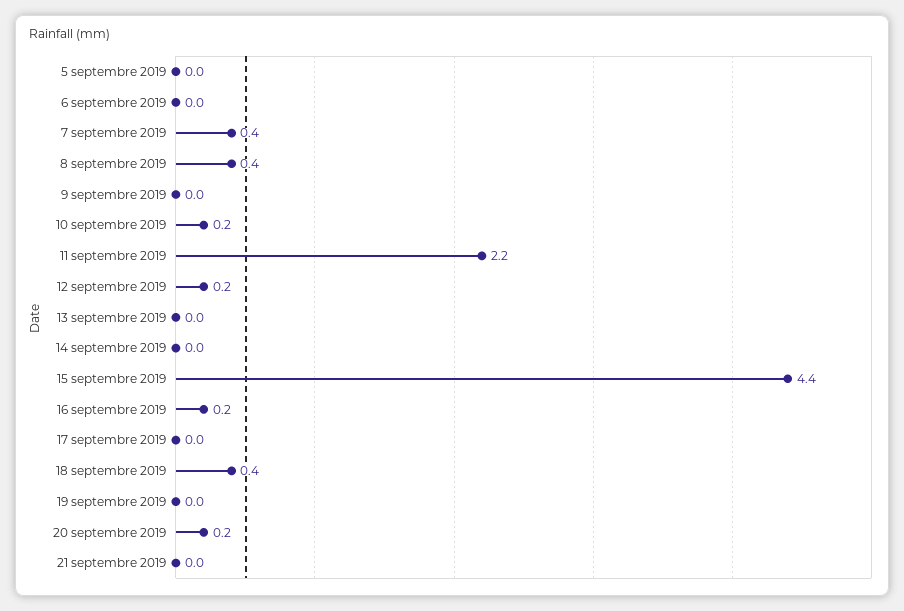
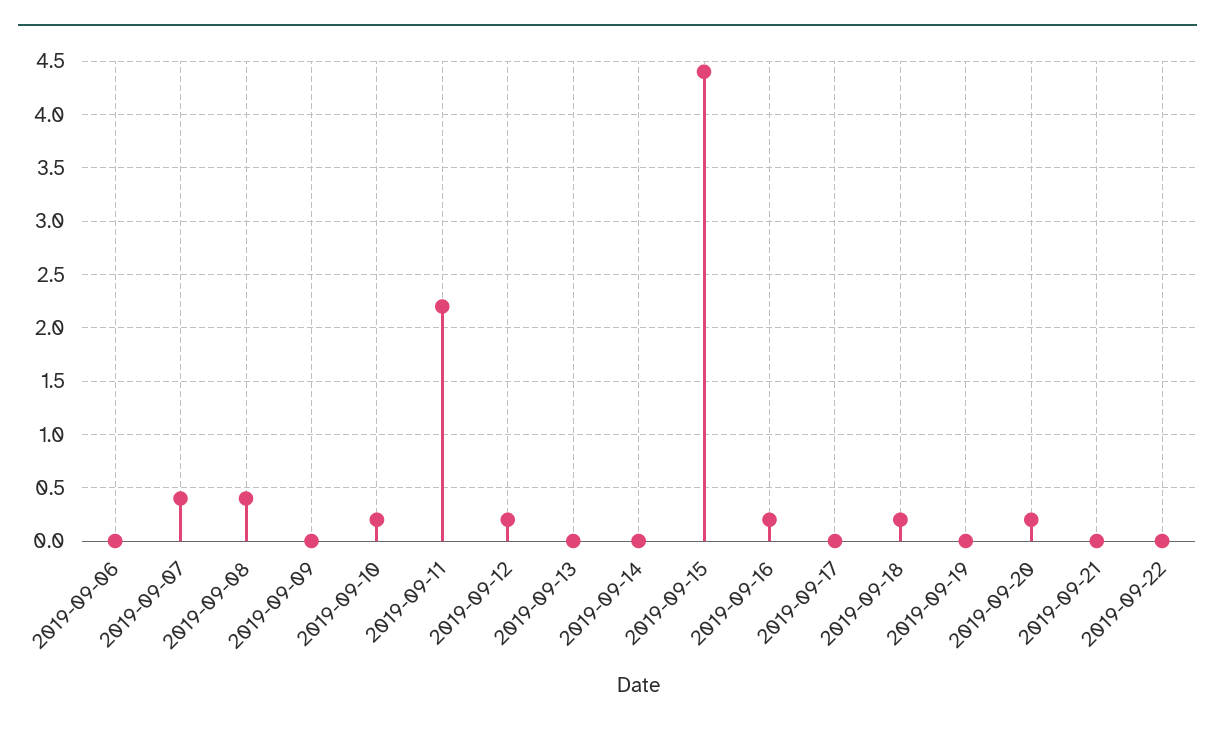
5 septembre 2019: 0 -> none
18 septembre 2019: 0.4 -> 0.2
2019-09-22: none -> 0

